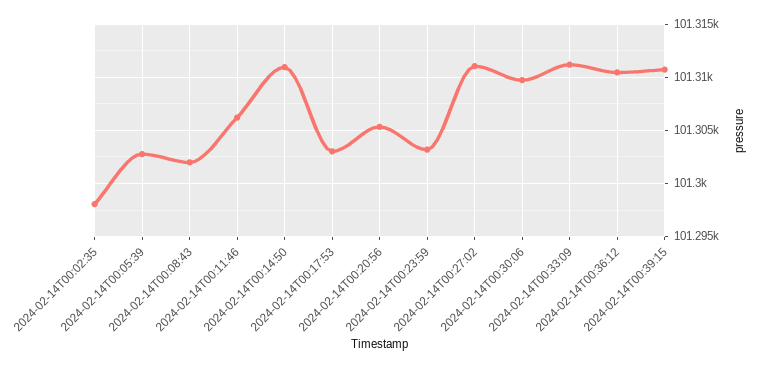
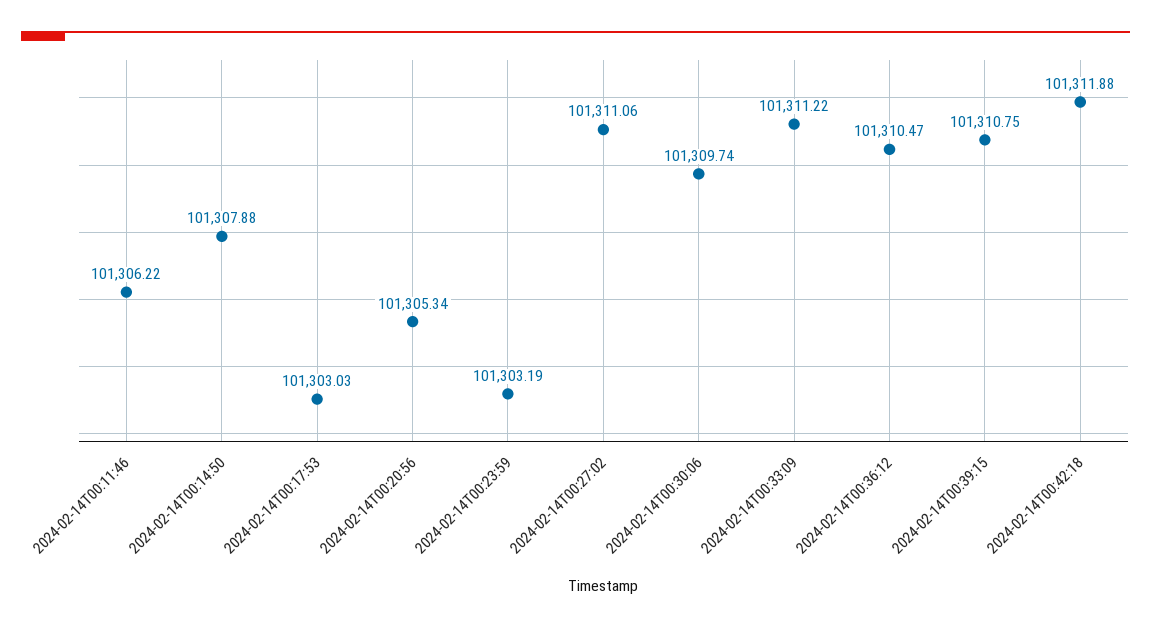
2024-02-14T00:02:35: 101298 -> none
2024-02-14T00:05:39: 101303 -> none
2024-02-14T00:08:43: 101302 -> none
2024-02-14T00:14:50: 101311 -> 101307.88
2024-02-14T00:42:18: none -> 101311.88

